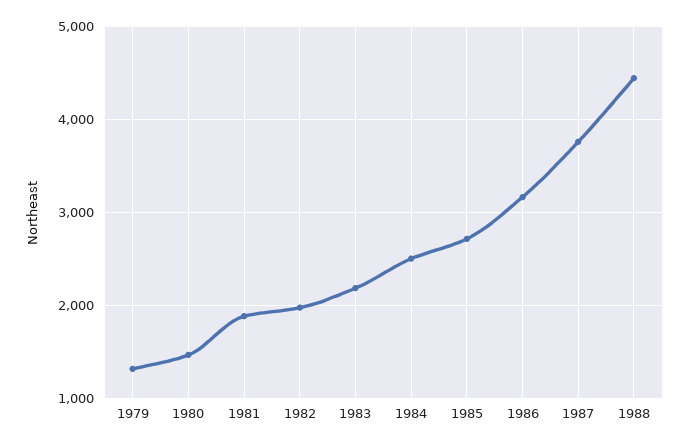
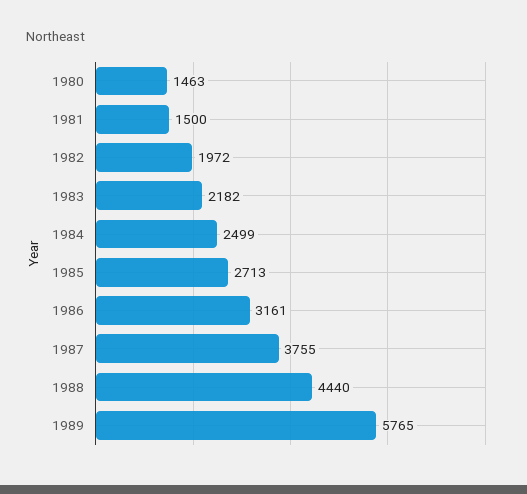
1979: 1300 -> none
1981: 1900 -> 1500
1989: none -> 5765

